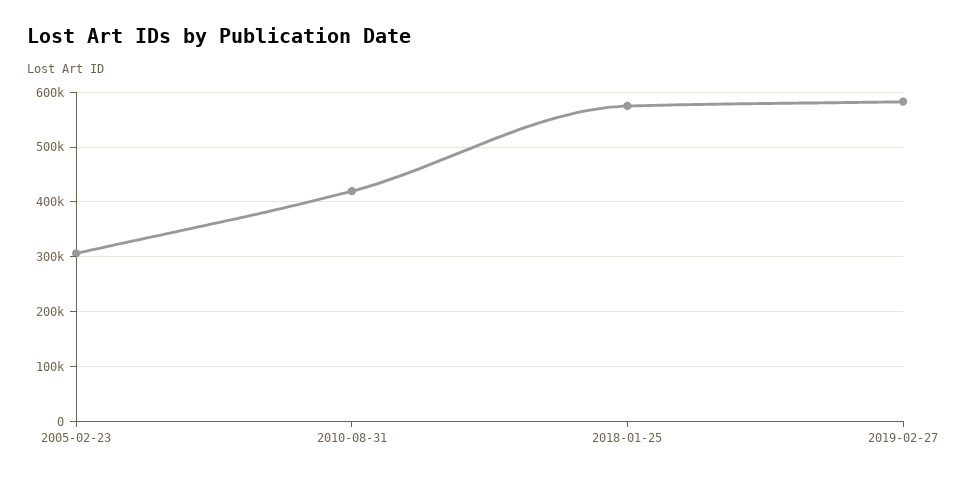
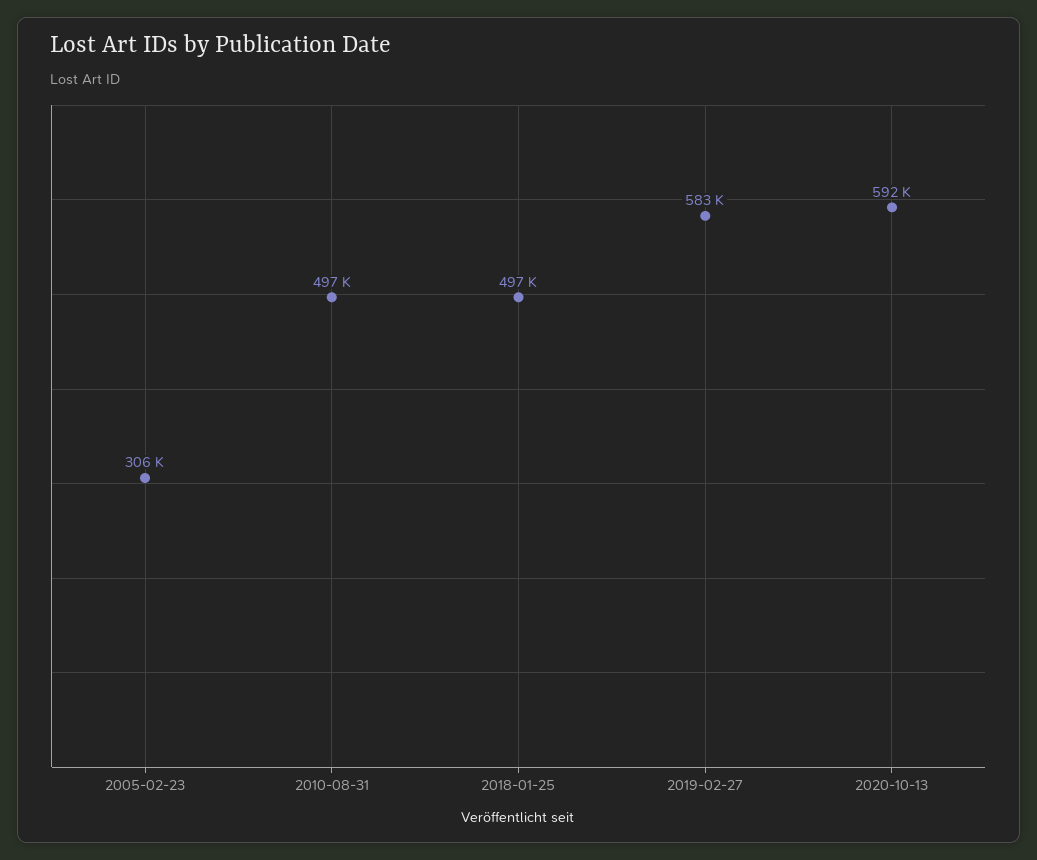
2010-08-31: 420000 -> 497000
2018-01-25: 580000 -> 497000
2020-10-13: none -> 592000

